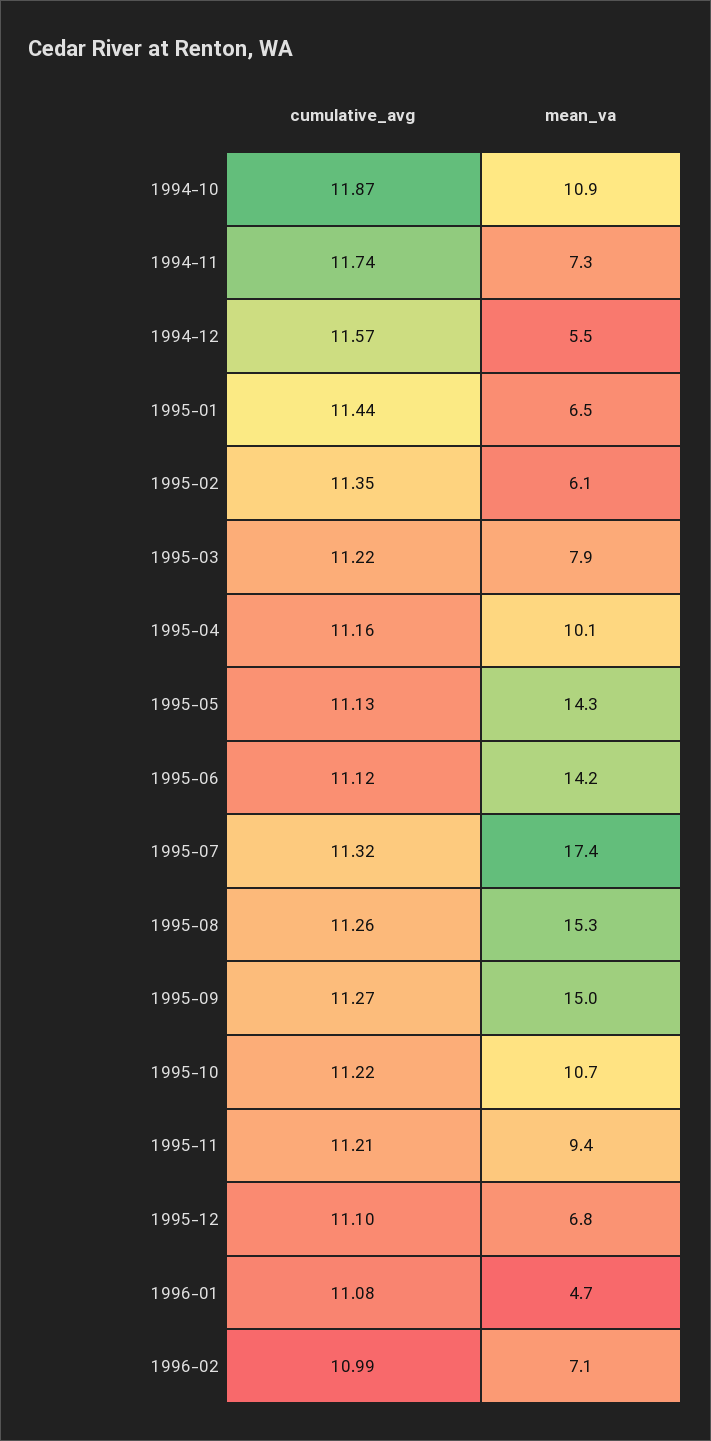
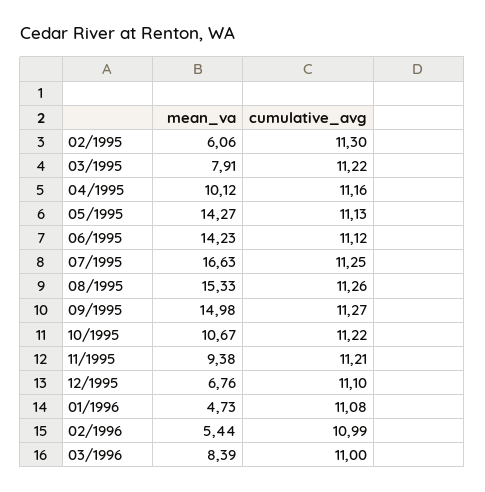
cumulative_avg, 1994-10: 11.87 -> none
mean_va, 1994-10: 10.9 -> none
cumulative_avg, 1994-11: 11.74 -> none
mean_va, 1994-11: 7.3 -> none
cumulative_avg, 1994-12: 11.57 -> none
mean_va, 1994-12: 5.5 -> none
cumulative_avg, 1995-01: 11.44 -> none
mean_va, 1995-01: 6.5 -> none
cumulative_avg, 1995-02: 11.35 -> 11.3
cumulative_avg, 1995-07: 11.32 -> 11.25
mean_va, 1995-07: 17.4 -> 16.63
mean_va, 1996-02: 7.1 -> 5.44
mean_va, 03/1996: none -> 8.39
cumulative_avg, 03/1996: none -> 11

